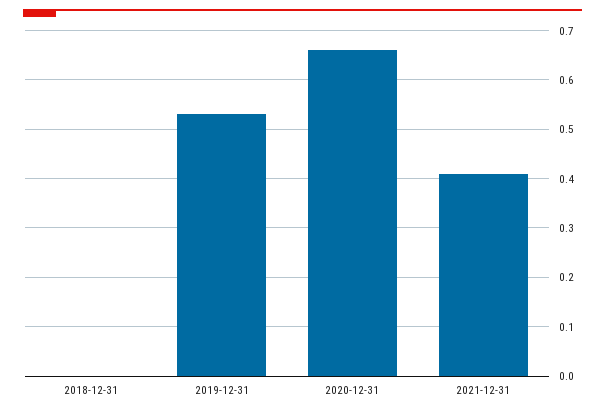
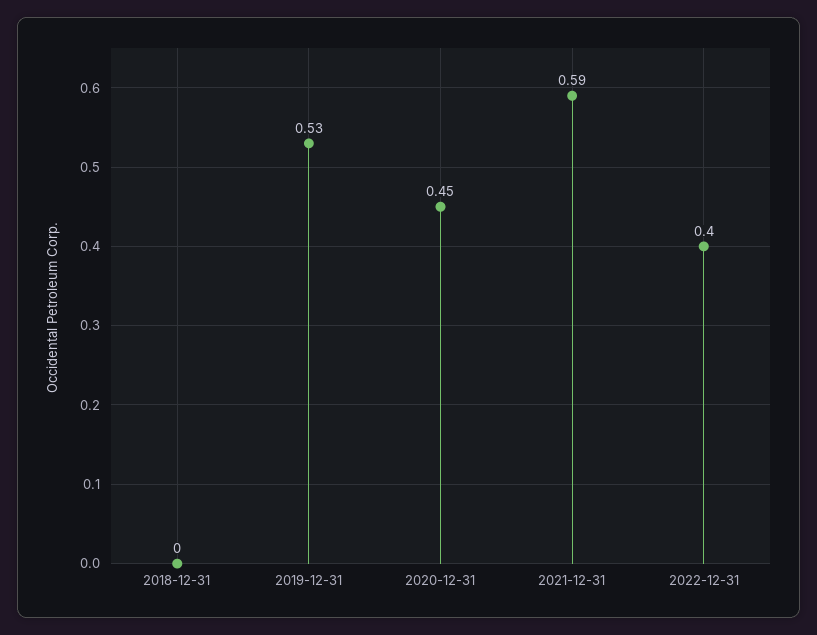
2020-12-31: 0.65 -> 0.45
2021-12-31: 0.4 -> 0.59
2022-12-31: none -> 0.4

